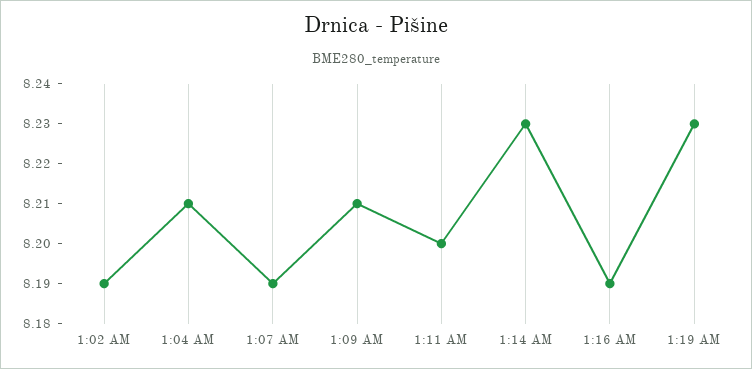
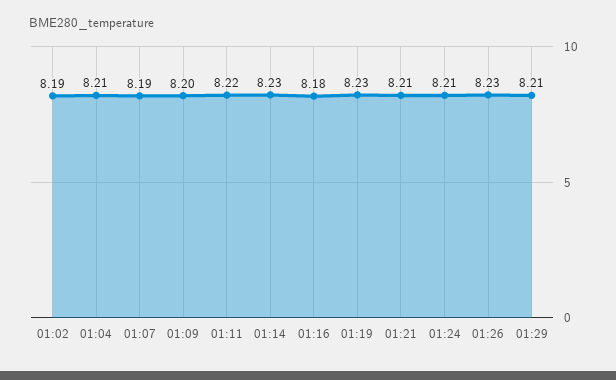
1:09 AM: 8.21 -> 8.2
1:11 AM: 8.2 -> 8.22
1:16 AM: 8.19 -> 8.18
01:21: none -> 8.21
01:24: none -> 8.21
01:26: none -> 8.23
01:29: none -> 8.21

